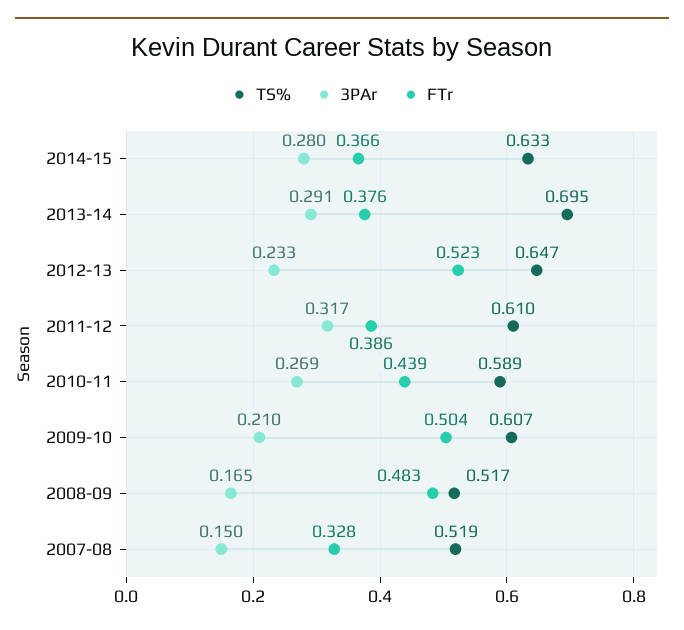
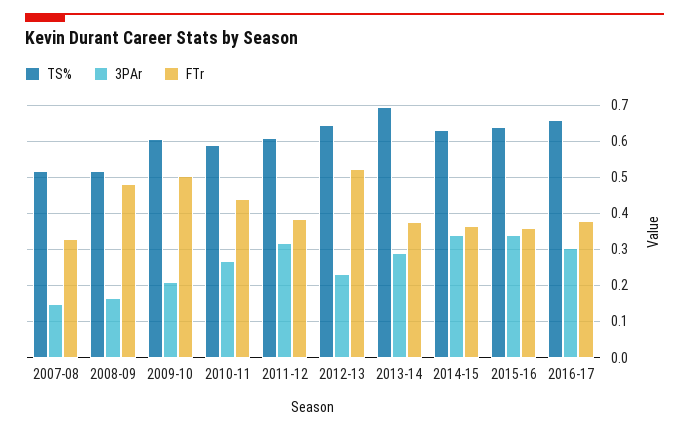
3PAr, 2014-15: 0.28 -> 0.34
TS%, 2015-16: none -> 0.64
3PAr, 2015-16: none -> 0.34
FTr, 2015-16: none -> 0.36
TS%, 2016-17: none -> 0.66
3PAr, 2016-17: none -> 0.3
FTr, 2016-17: none -> 0.38

